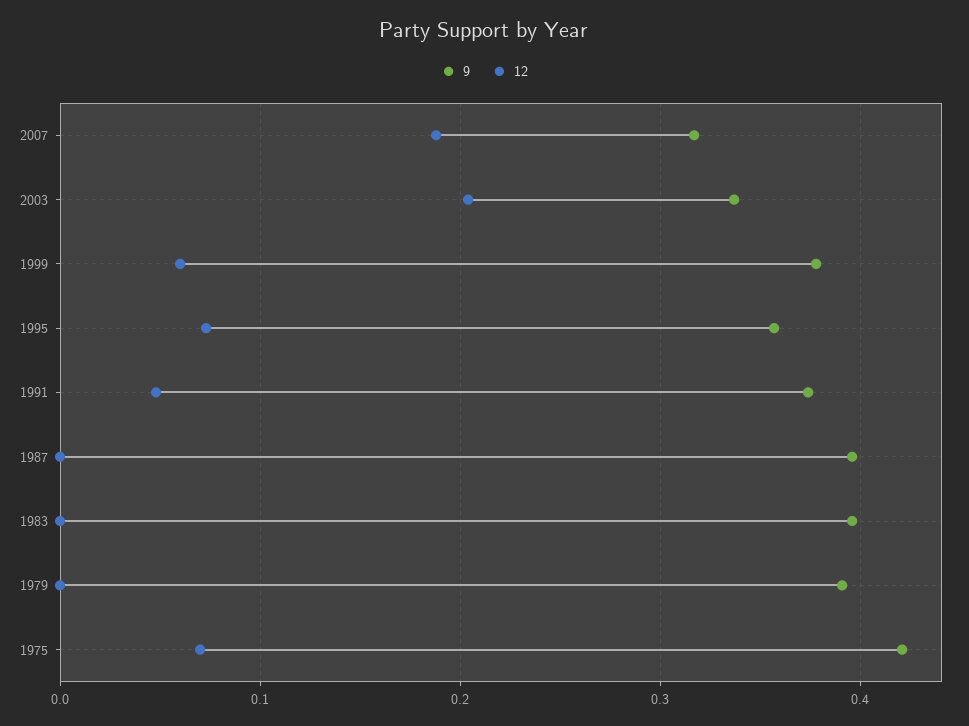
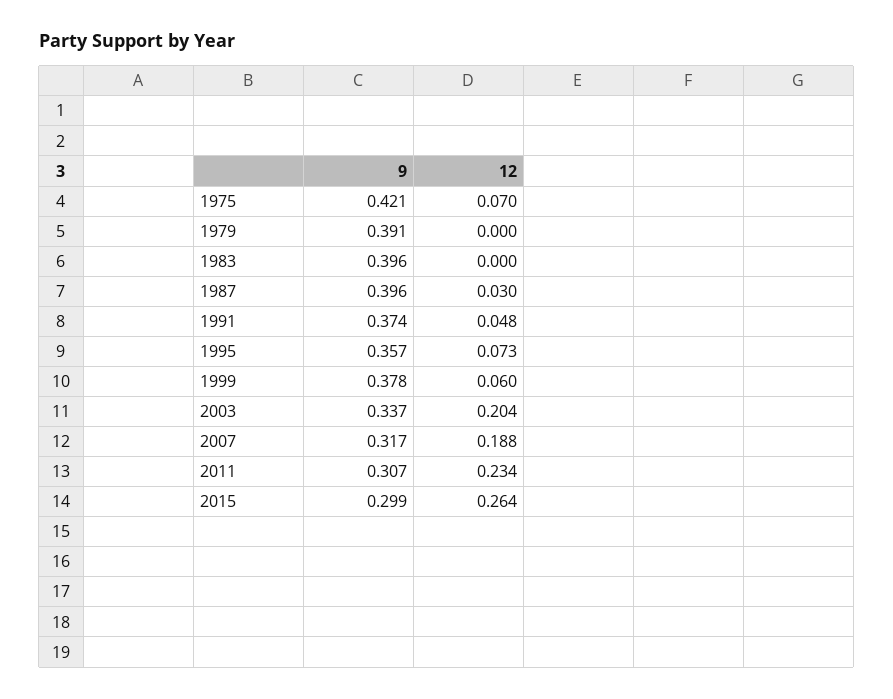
12, 1987: 0 -> 0.03
9, 2011: none -> 0.307
12, 2011: none -> 0.234
9, 2015: none -> 0.299
12, 2015: none -> 0.264

